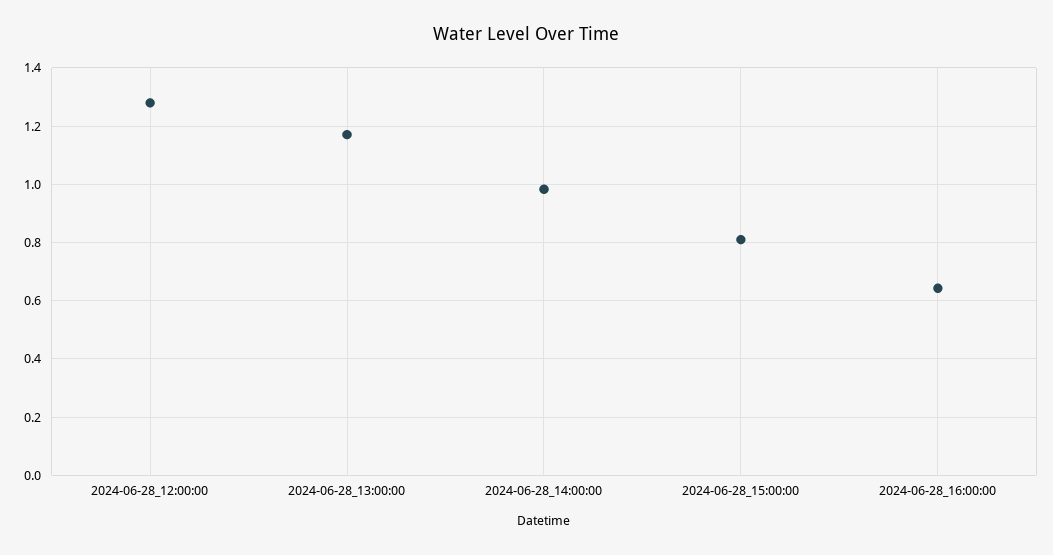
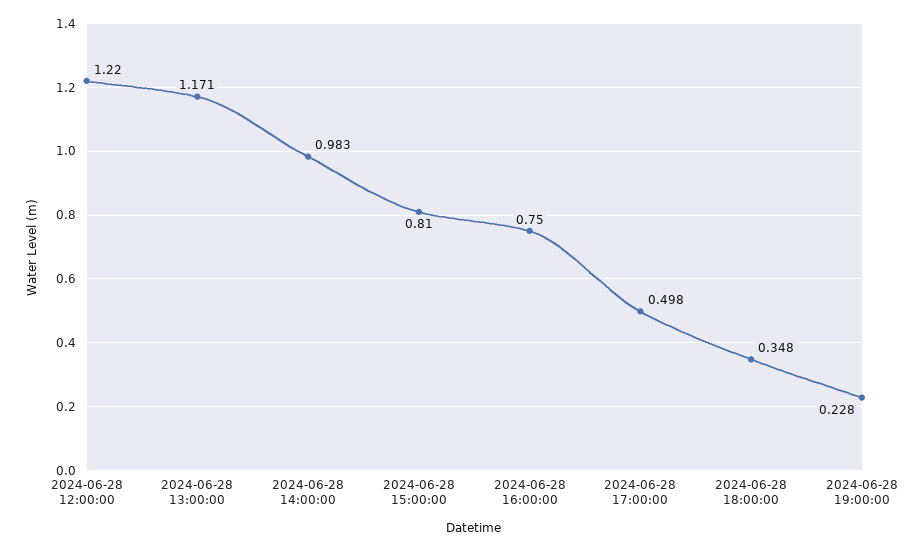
2024-06-28_12:00:00: 1.275 -> 1.22
2024-06-28_16:00:00: 0.65 -> 0.75
2024-06-28 17:00:00: none -> 0.498
2024-06-28 18:00:00: none -> 0.348
2024-06-28 19:00:00: none -> 0.228

